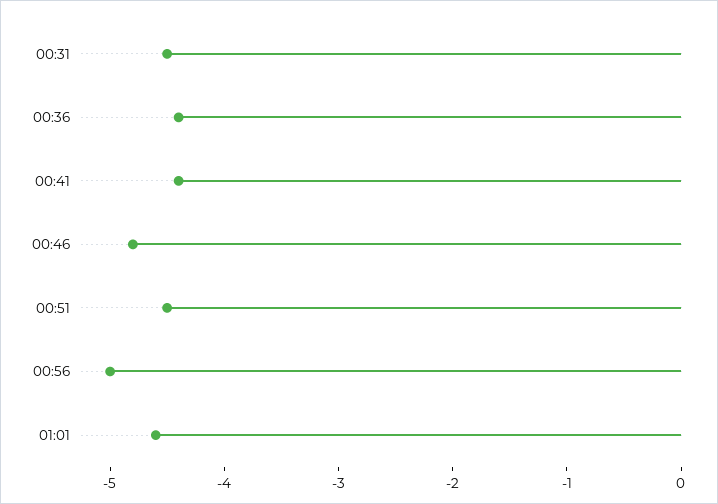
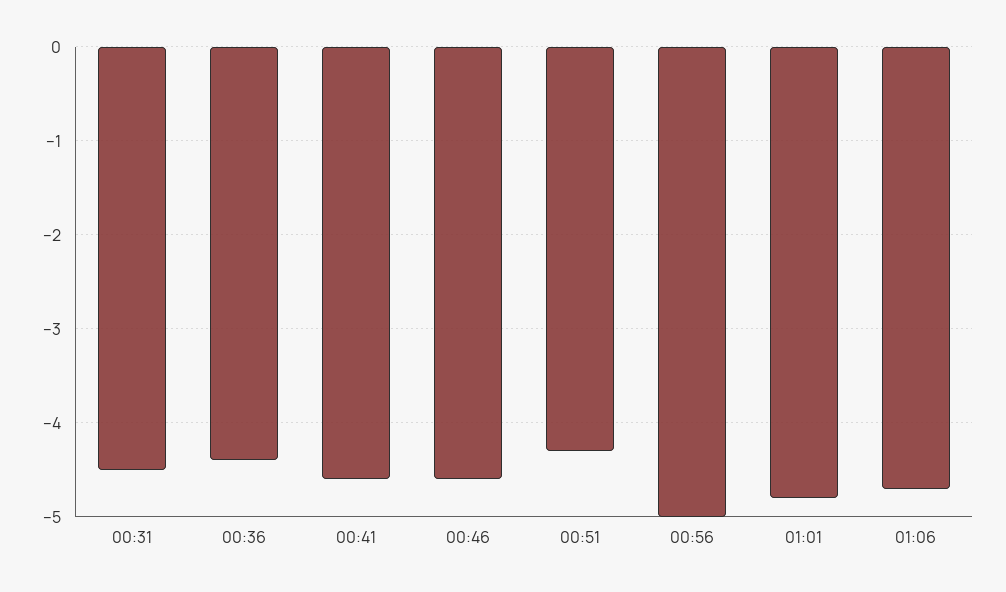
00:41: -4.4 -> -4.6
00:46: -4.8 -> -4.6
00:51: -4.5 -> -4.3
01:01: -4.6 -> -4.8
01:06: none -> -4.7

